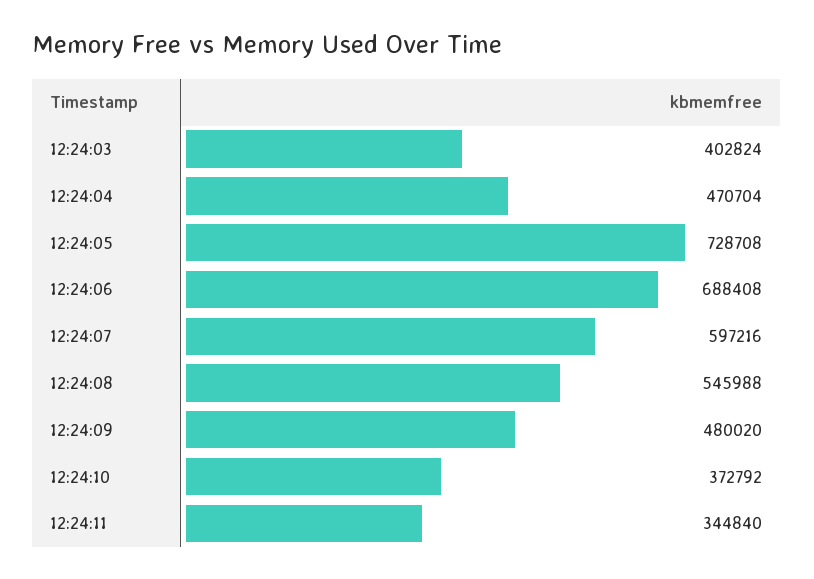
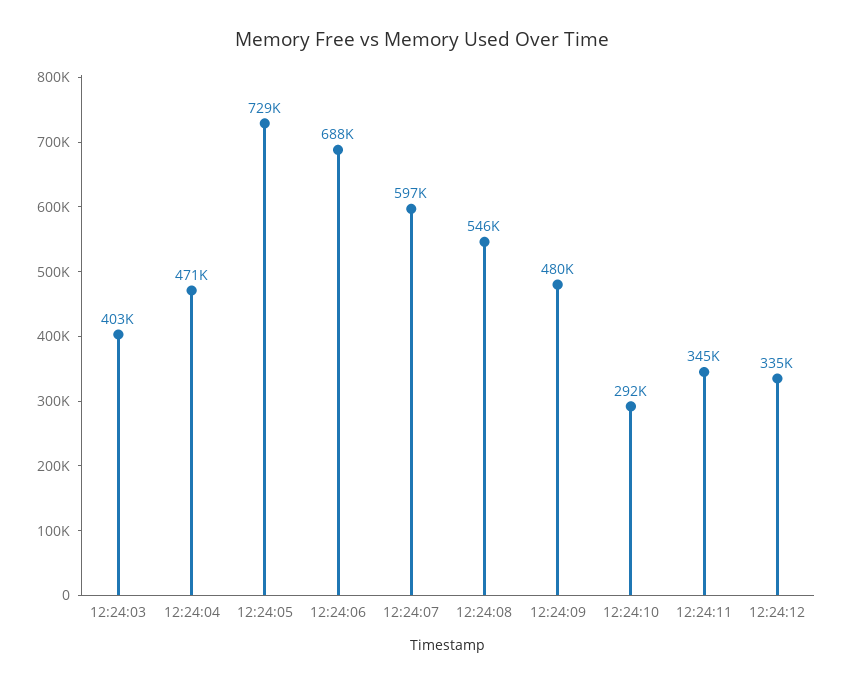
12:24:10: 372792 -> 292000
12:24:12: none -> 335000

